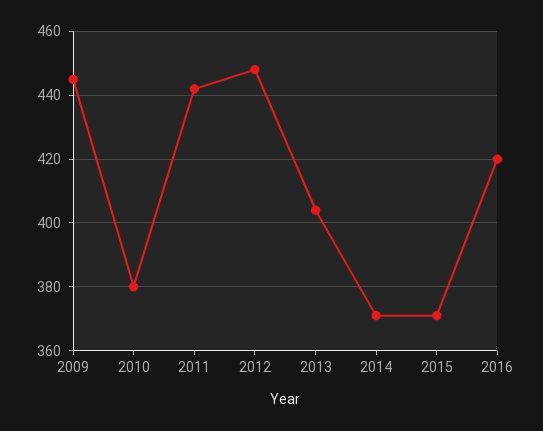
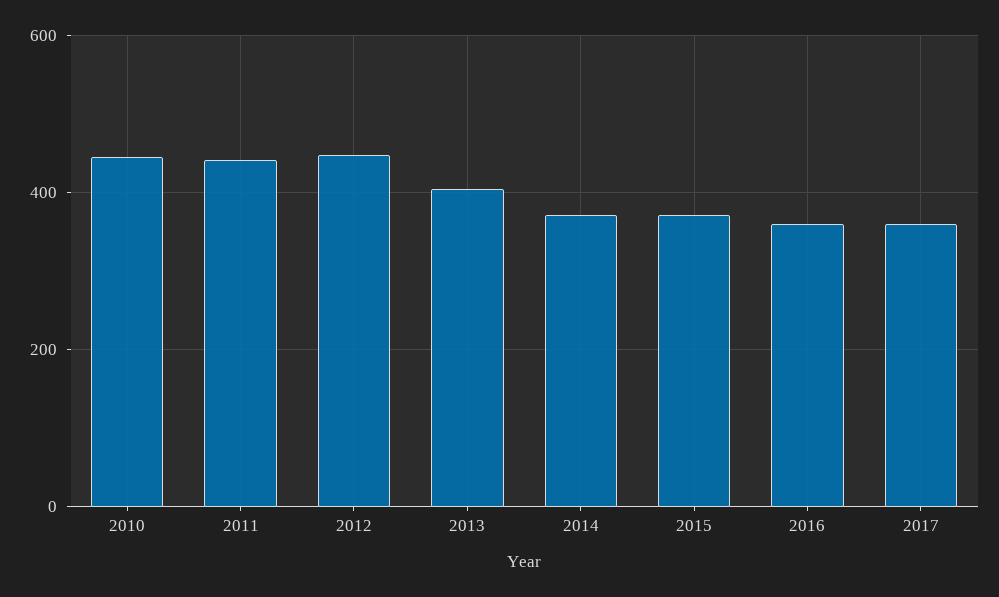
2009: 445 -> none
2010: 380 -> 440
2016: 420 -> 360
2017: none -> 360

